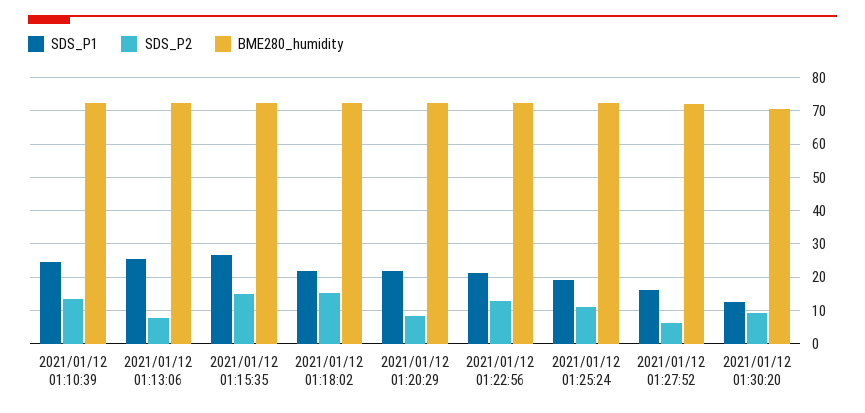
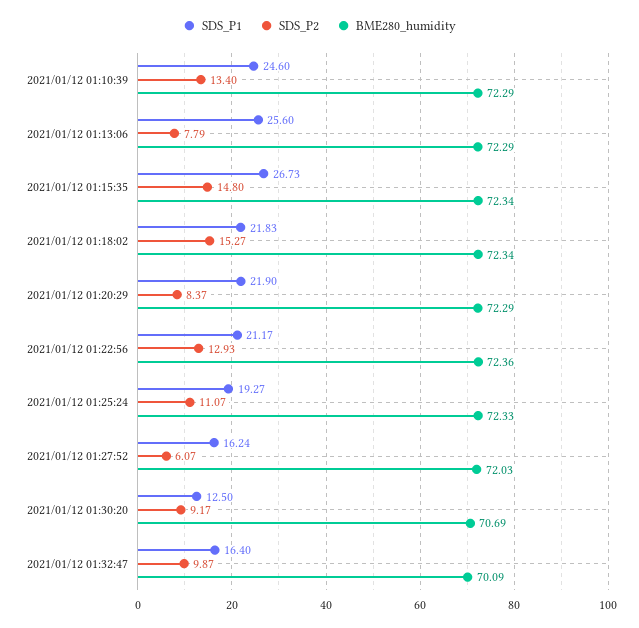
SDS_P1, 2021/01/12 01:32:47: none -> 16.4
SDS_P2, 2021/01/12 01:32:47: none -> 9.87
BME280_humidity, 2021/01/12 01:32:47: none -> 70.09

